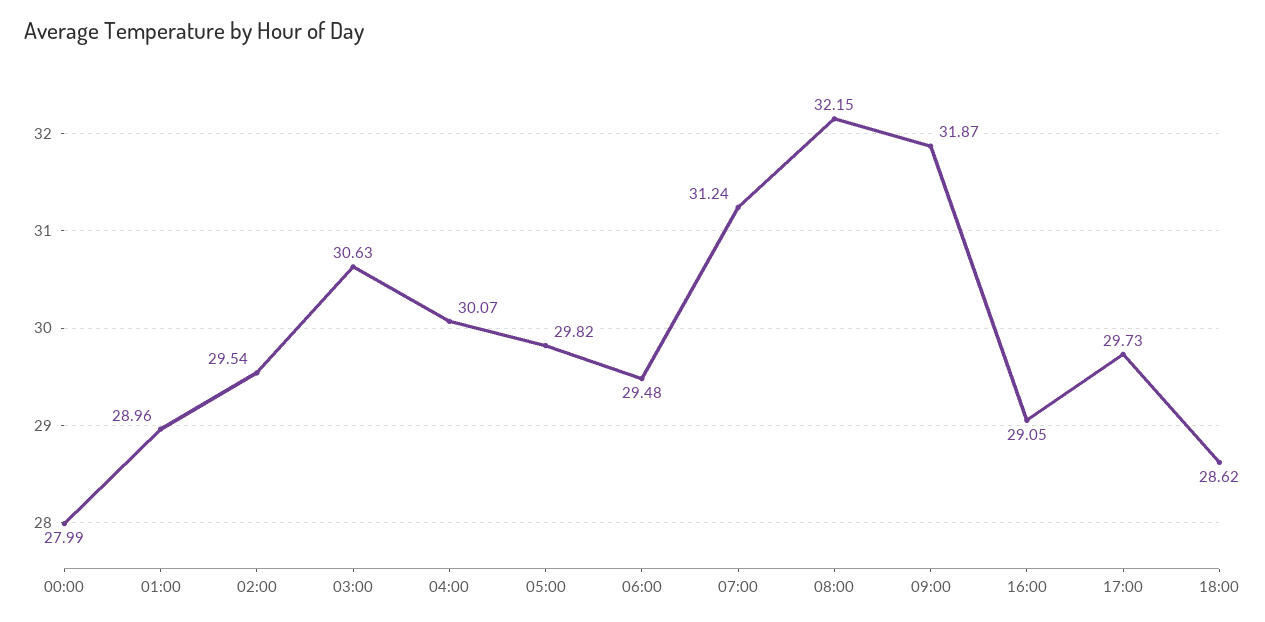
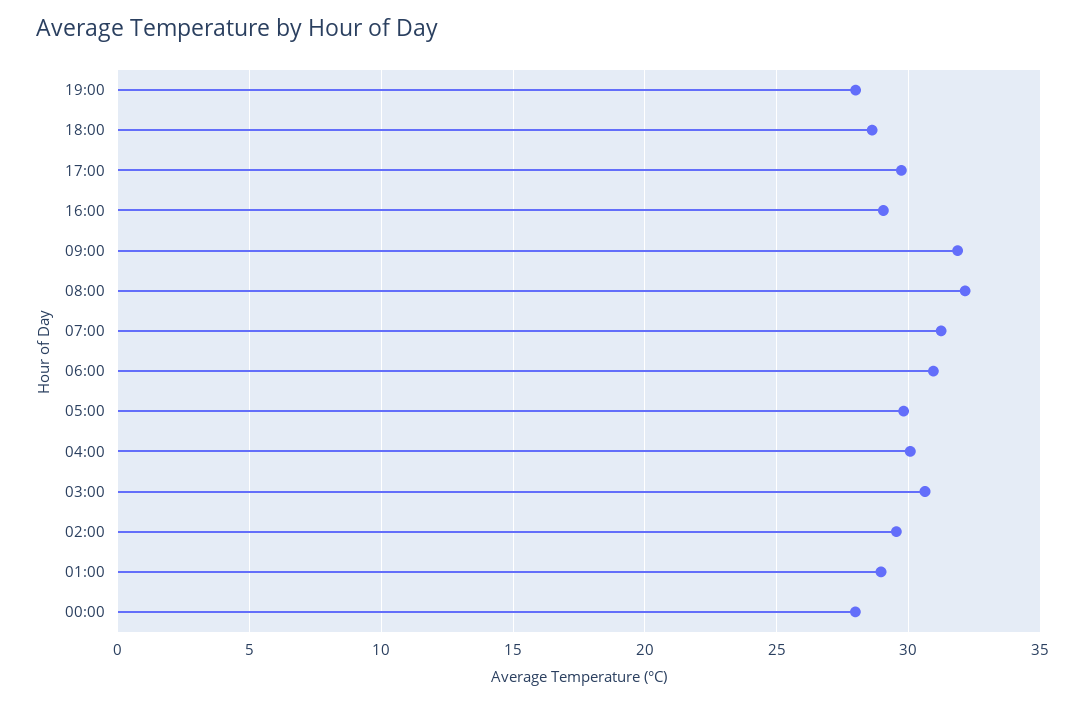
06:00: 29.48 -> 31
19:00: none -> 28

